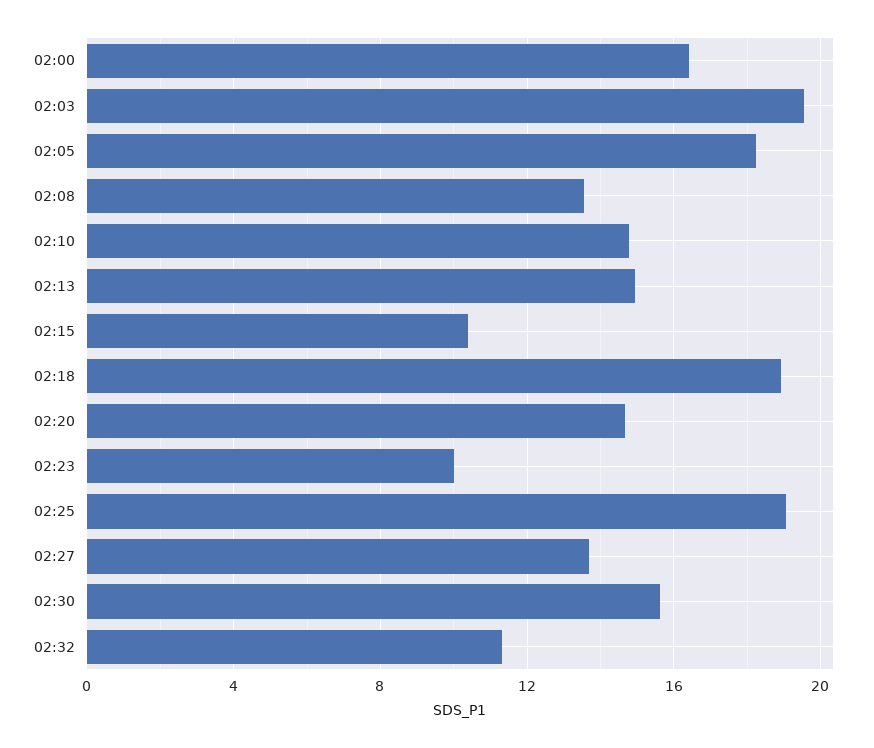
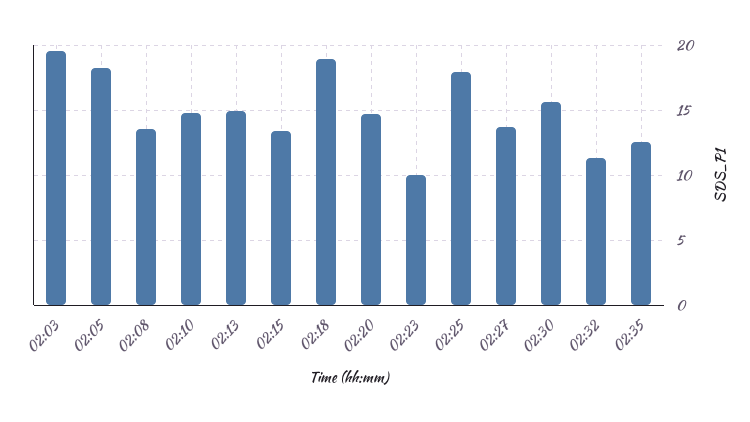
02:00: 16.5 -> none
02:15: 10.5 -> 13.5
02:25: 19 -> 18
02:35: none -> 12.5

